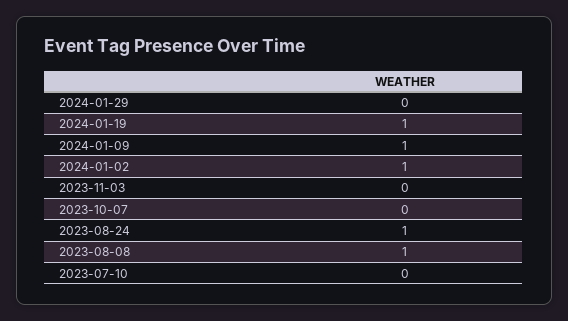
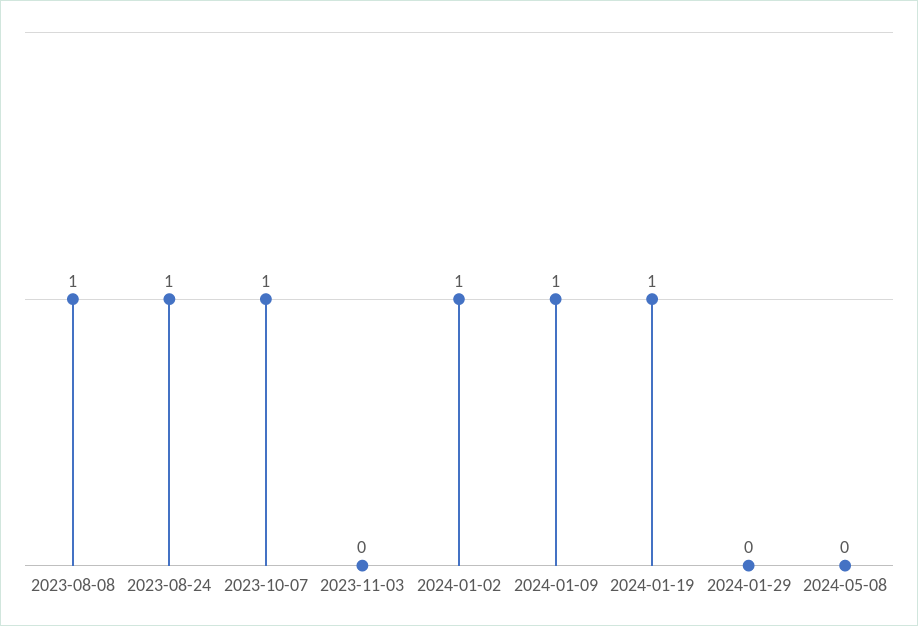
2023-10-07: 0 -> 1
2023-07-10: 0 -> none
2024-05-08: none -> 0

